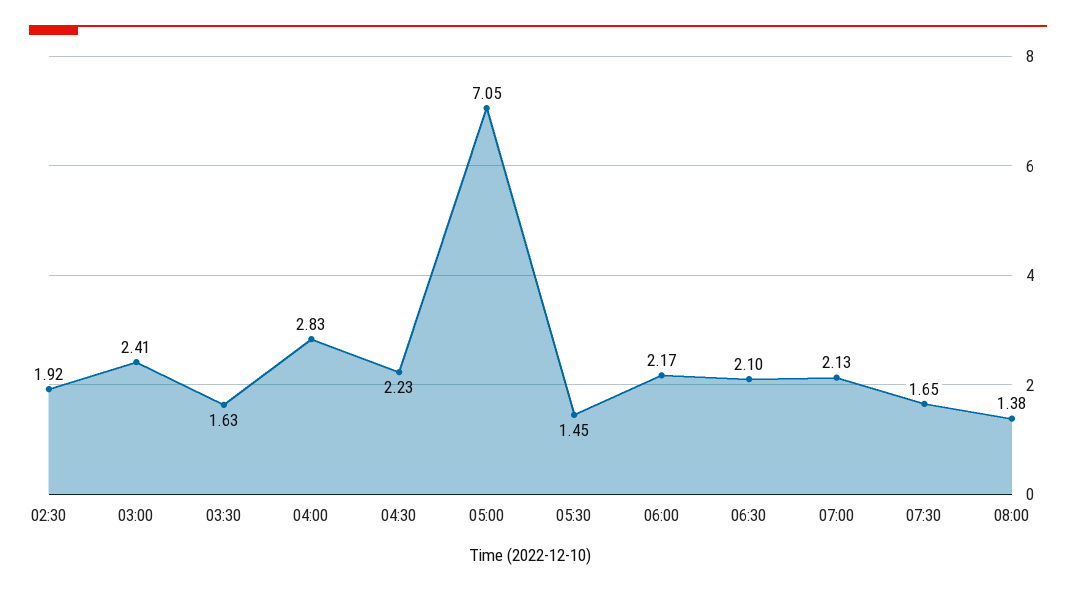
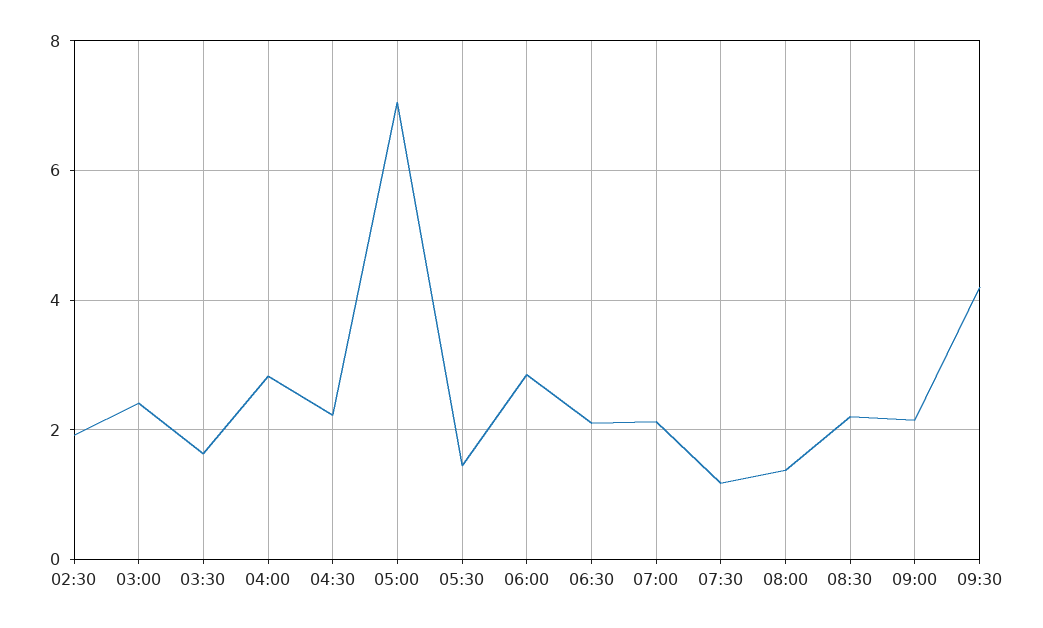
06:00: 2.17 -> 2.8
07:30: 1.65 -> 1.2
08:30: none -> 2.2
09:00: none -> 2.2
09:30: none -> 4.2

